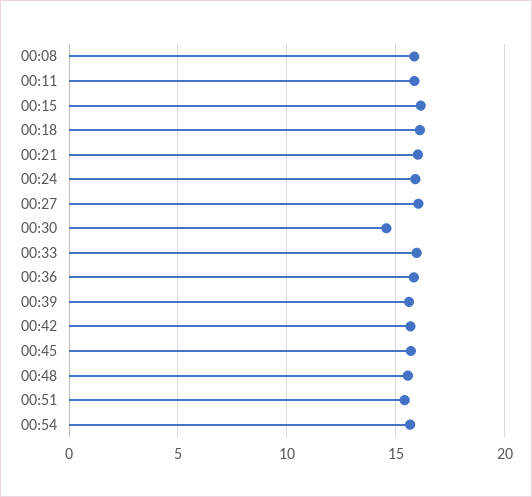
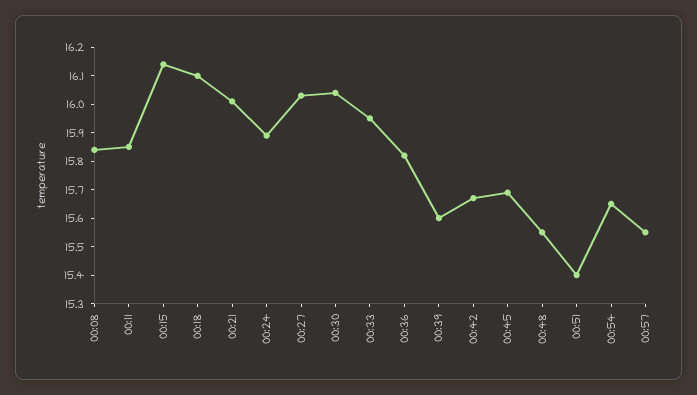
00:30: 14.5 -> 16.05
00:57: none -> 15.55

